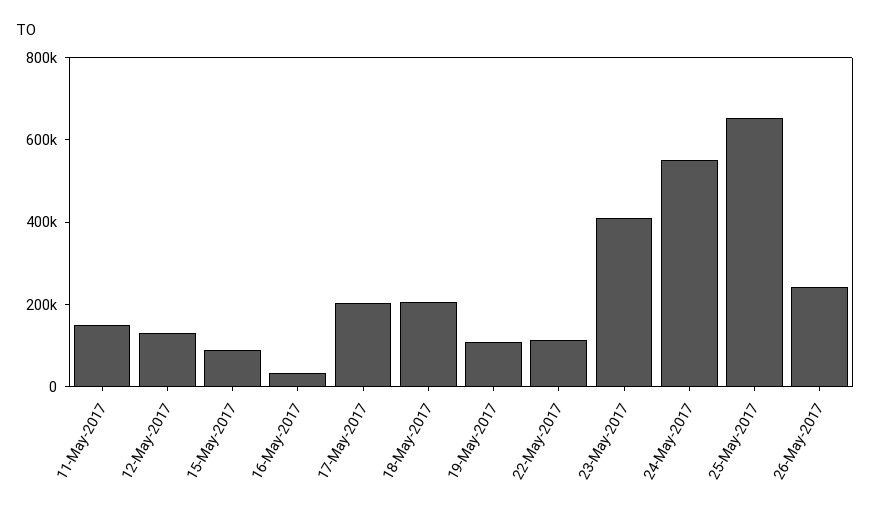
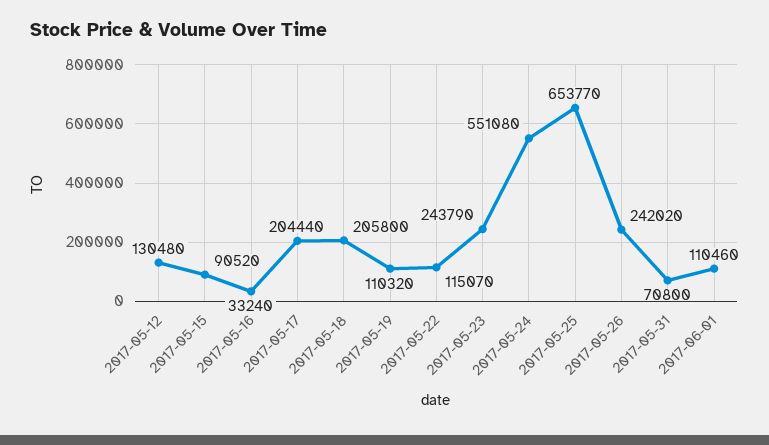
11-May-2017: 150000 -> none
23-May-2017: 400000 -> 243790
2017-05-31: none -> 70800
2017-06-01: none -> 110460

